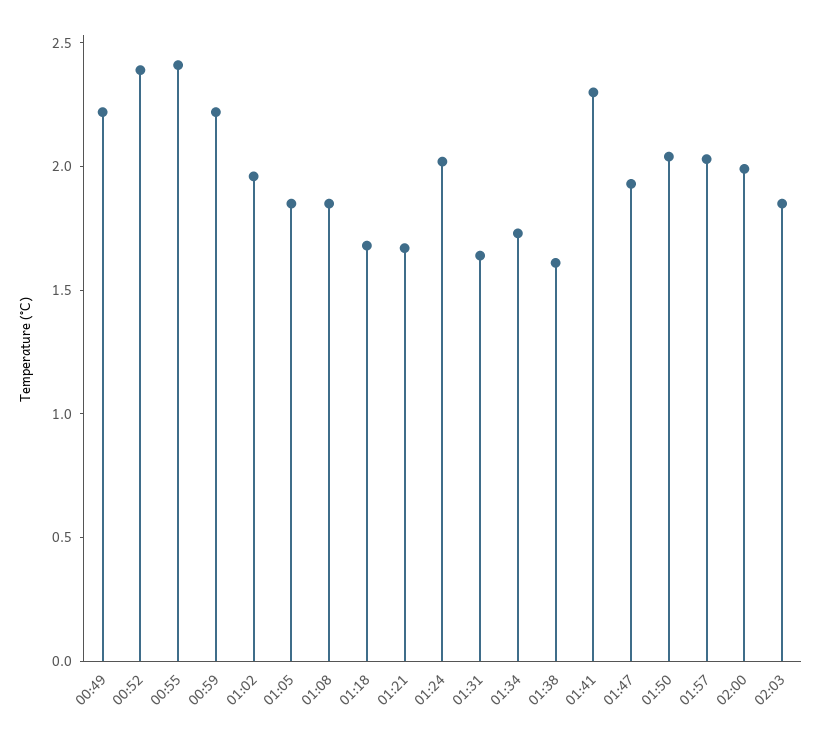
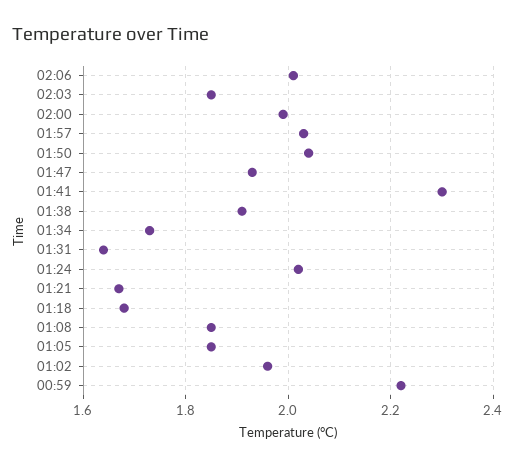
00:49: 2.2 -> none
00:52: 2.4 -> none
00:55: 2.4 -> none
01:38: 1.6 -> 1.9
02:06: none -> 2

